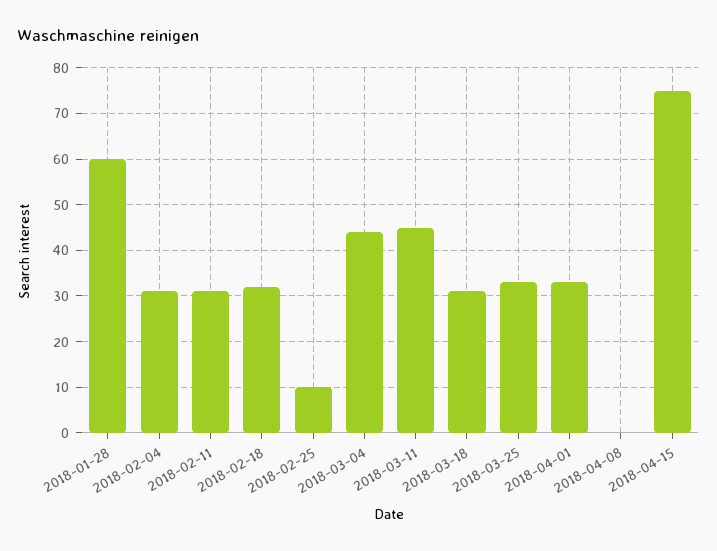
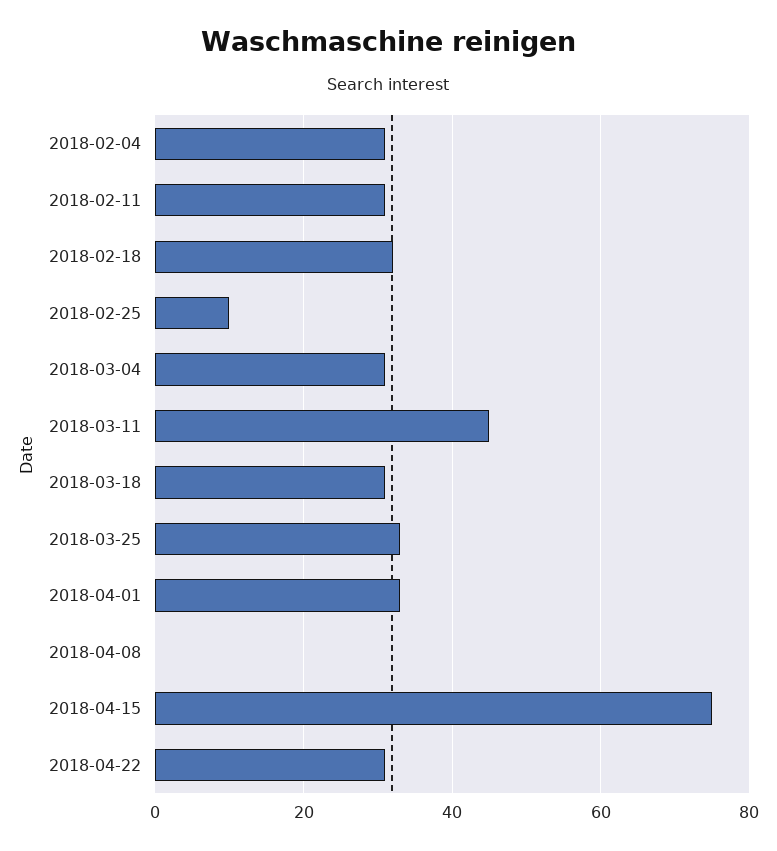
2018-01-28: 60 -> none
2018-03-04: 45 -> 30
2018-04-22: none -> 30

